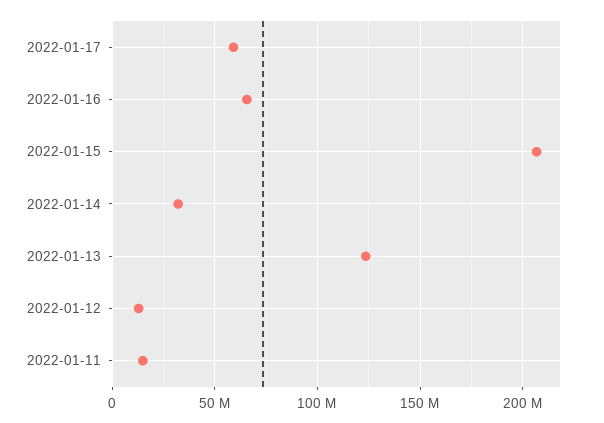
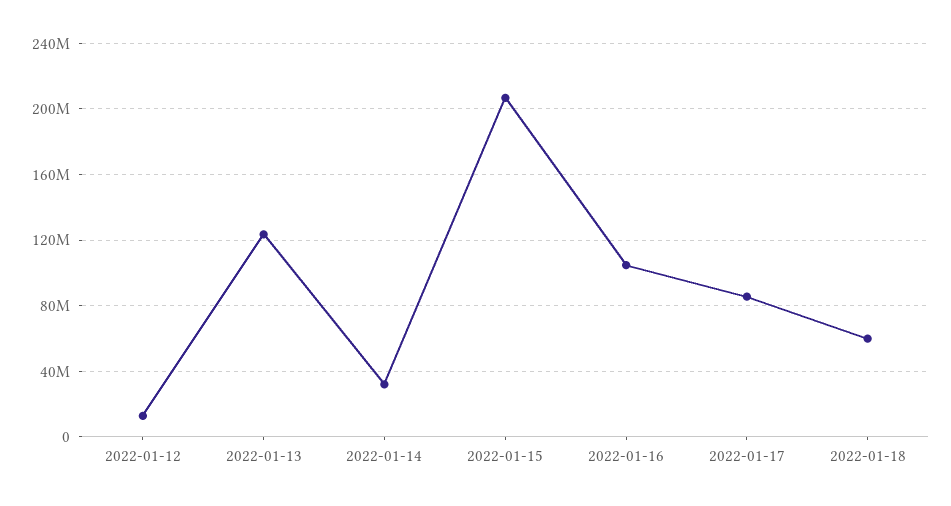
2022-01-17: 60000000 -> 85000000
2022-01-16: 65000000 -> 105000000
2022-01-11: 15000000 -> none
2022-01-18: none -> 60000000

